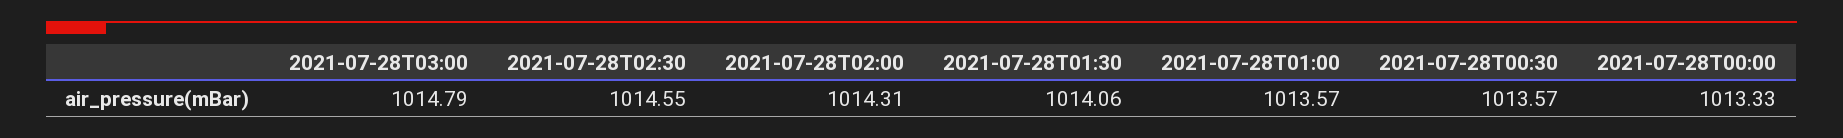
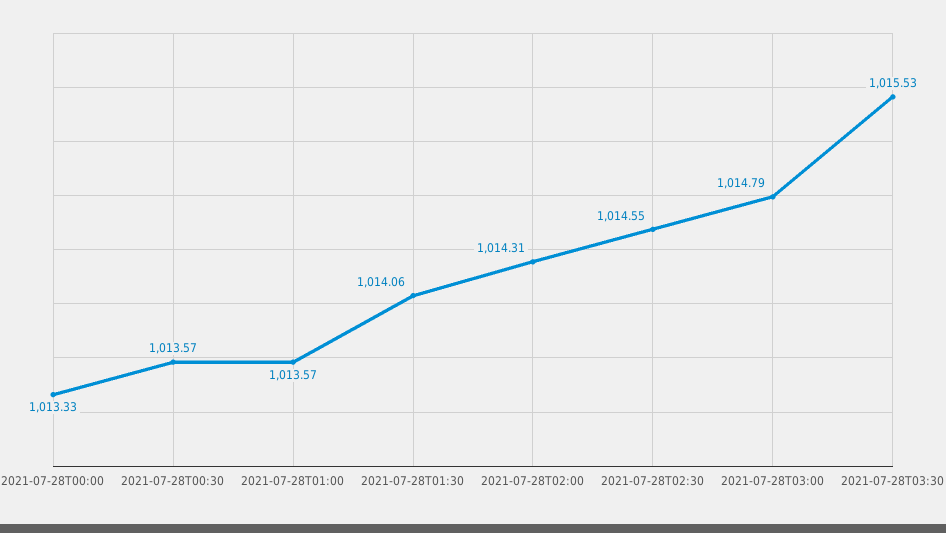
2021-07-28T03:30: none -> 1015.53

